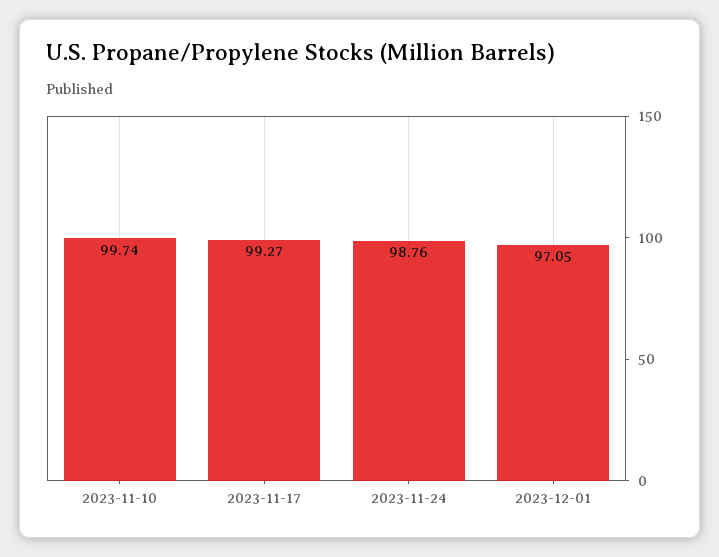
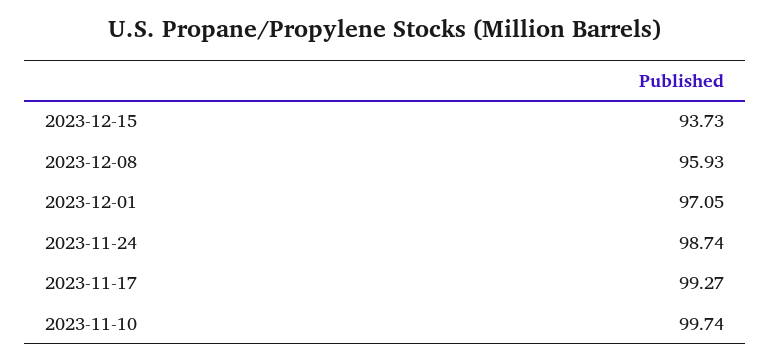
2023-11-24: 98.76 -> 98.74
2023-12-15: none -> 93.73
2023-12-08: none -> 95.93

